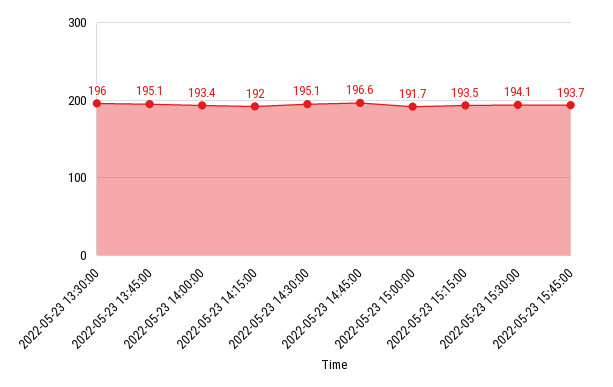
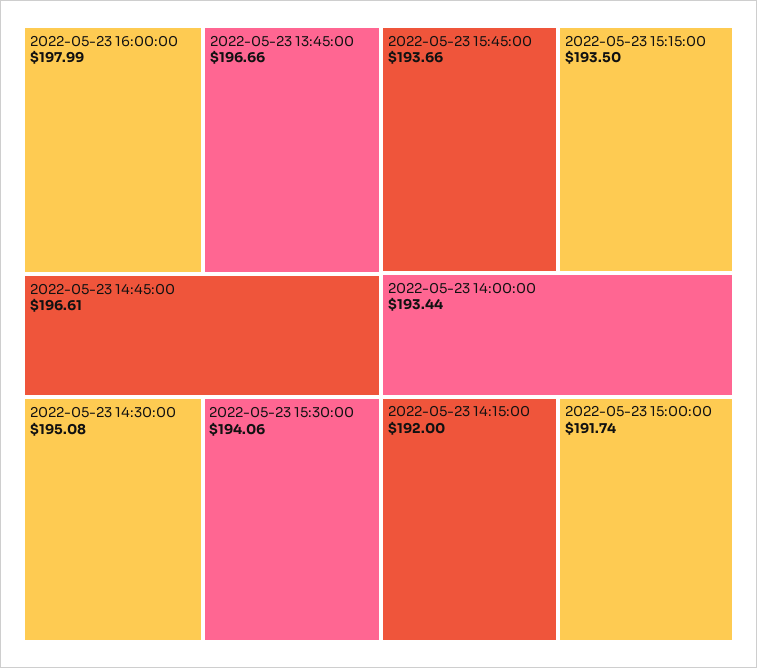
2022-05-23 13:30:00: 196 -> none
2022-05-23 13:45:00: 195.1 -> 196.66
2022-05-23 16:00:00: none -> 197.99

